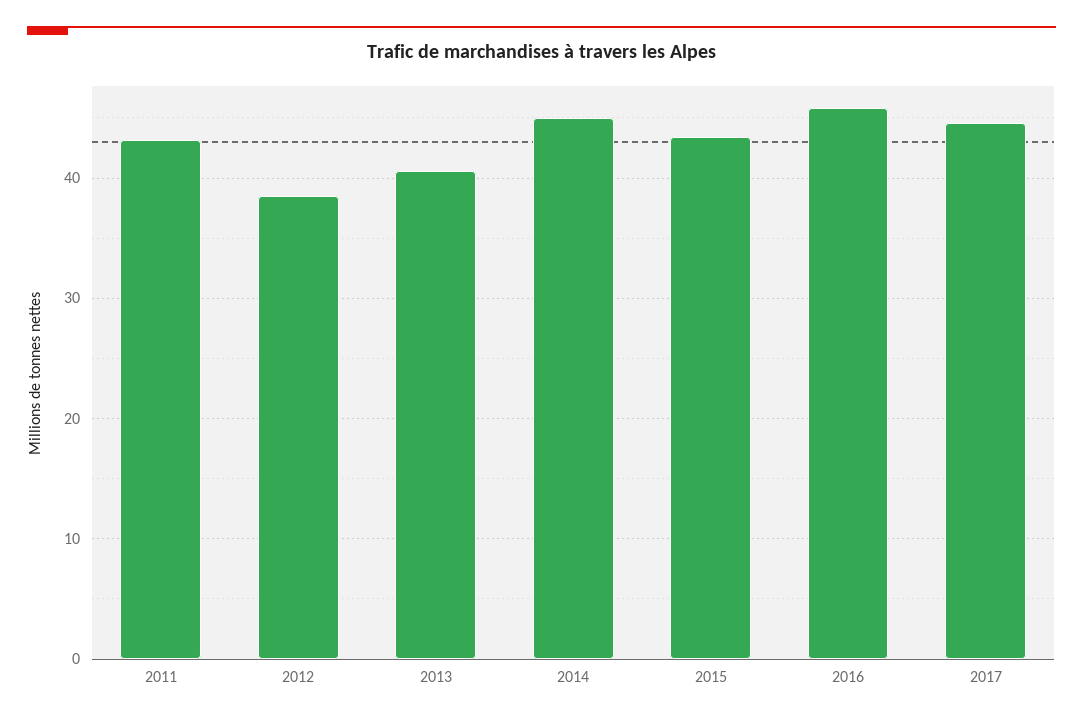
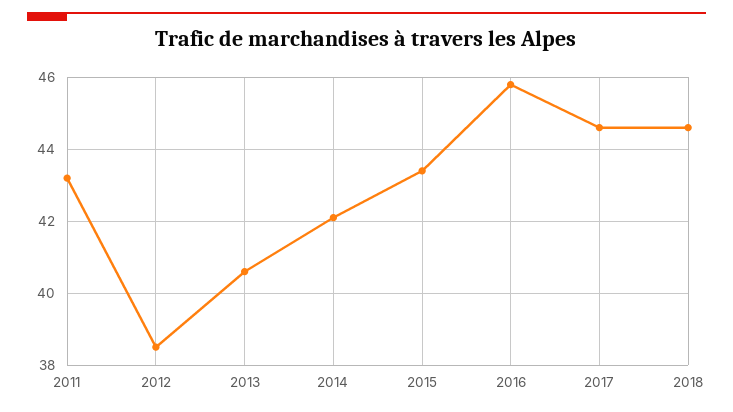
2014: 45 -> 42
2018: none -> 44.5

